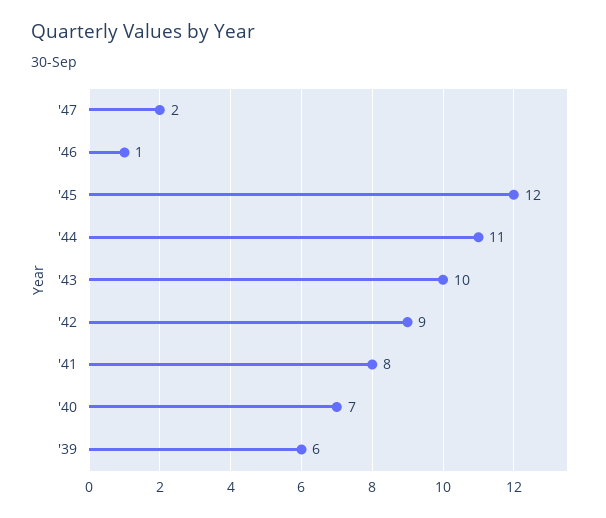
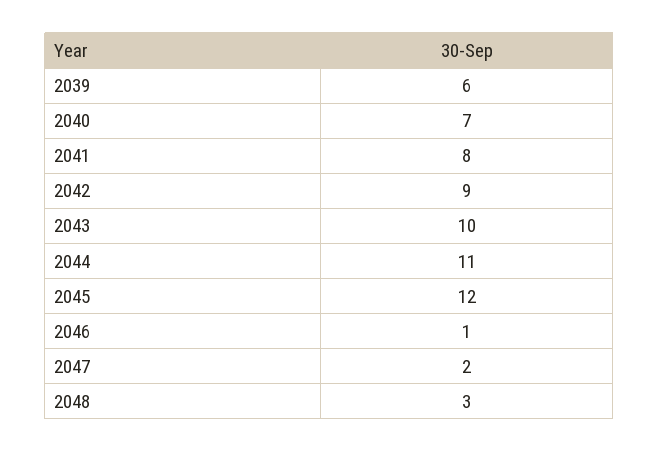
2048: none -> 3

